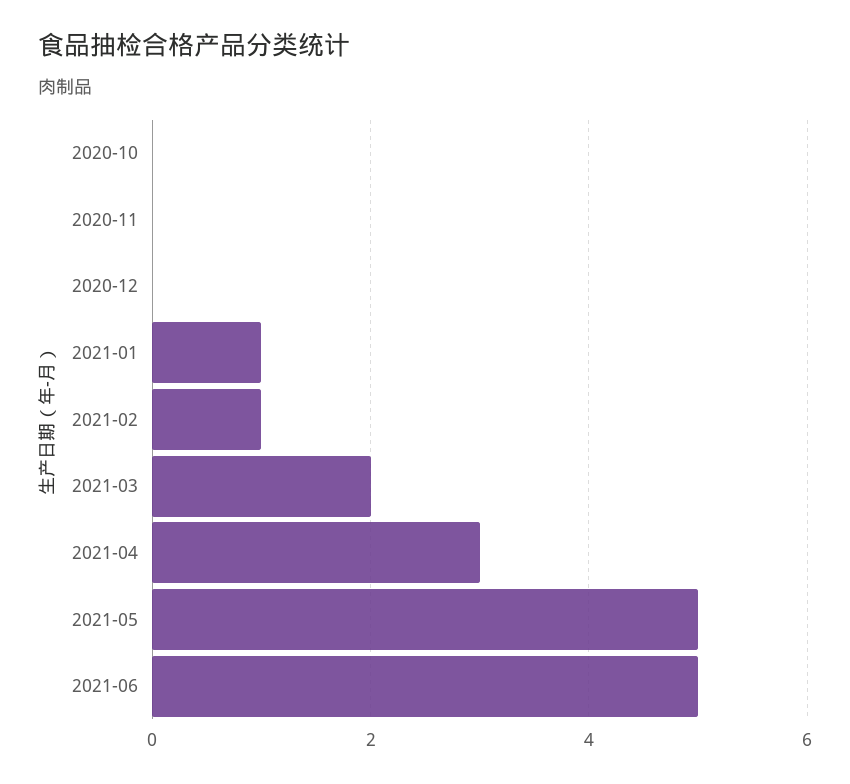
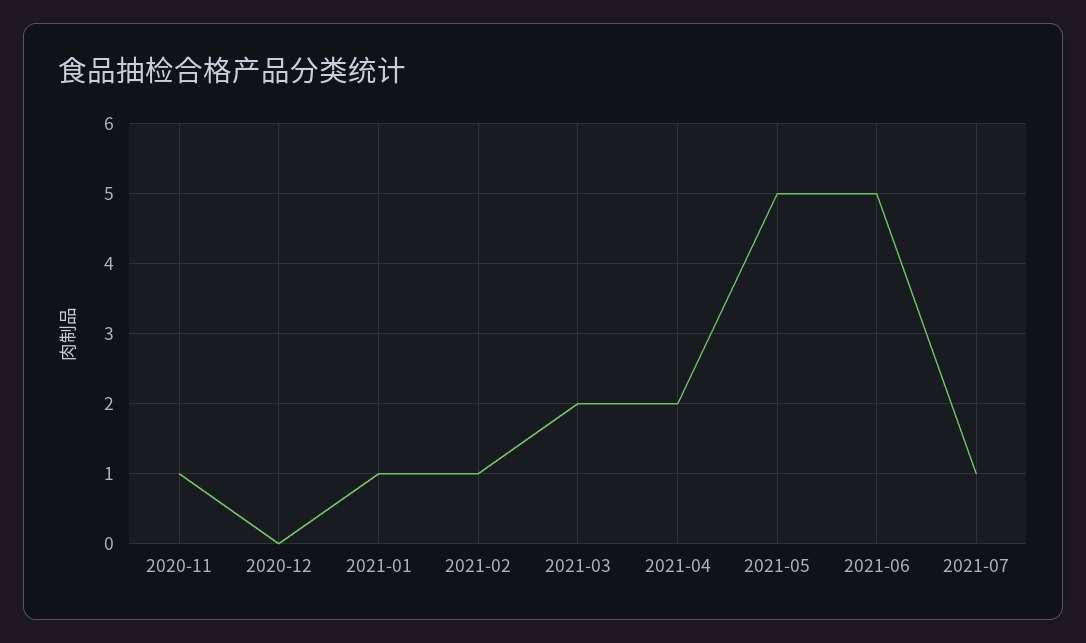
2020-10: 0 -> none
2020-11: 0 -> 1
2021-04: 3 -> 2
2021-07: none -> 1

